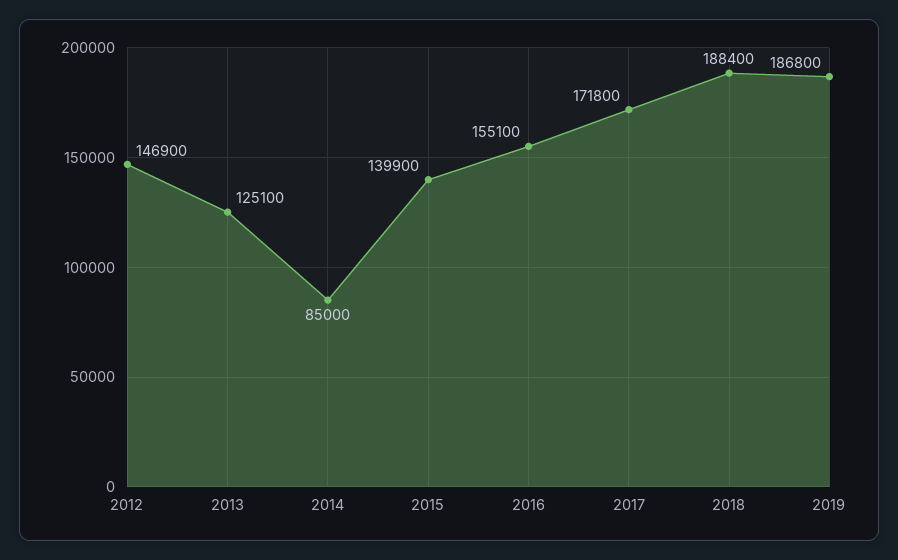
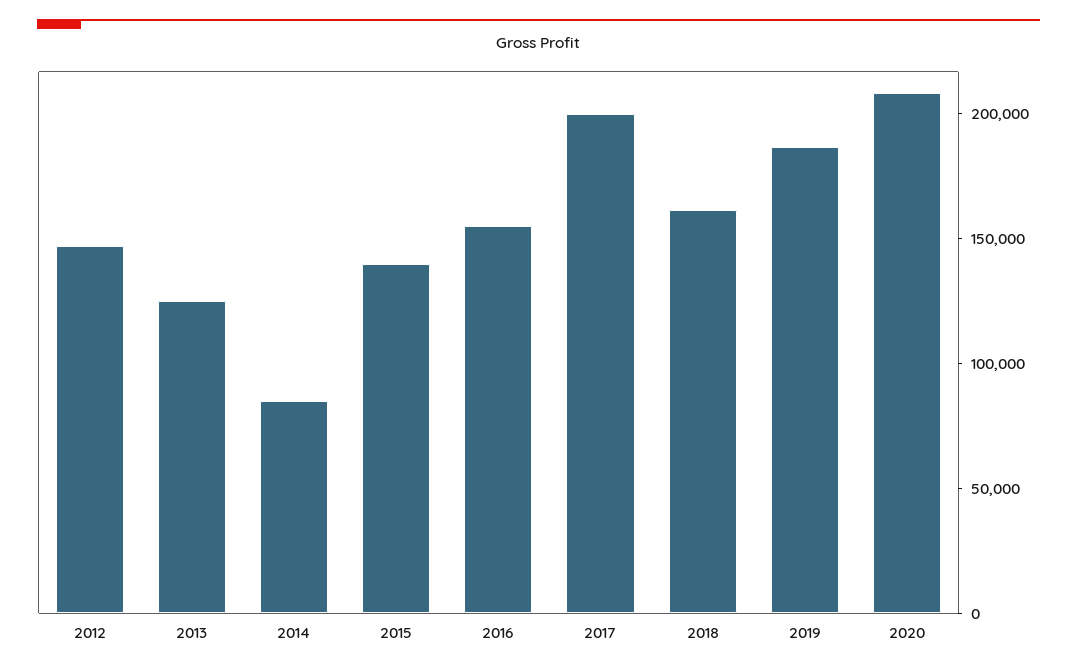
2017: 171800 -> 200000
2018: 188400 -> 160000
2020: none -> 210000

